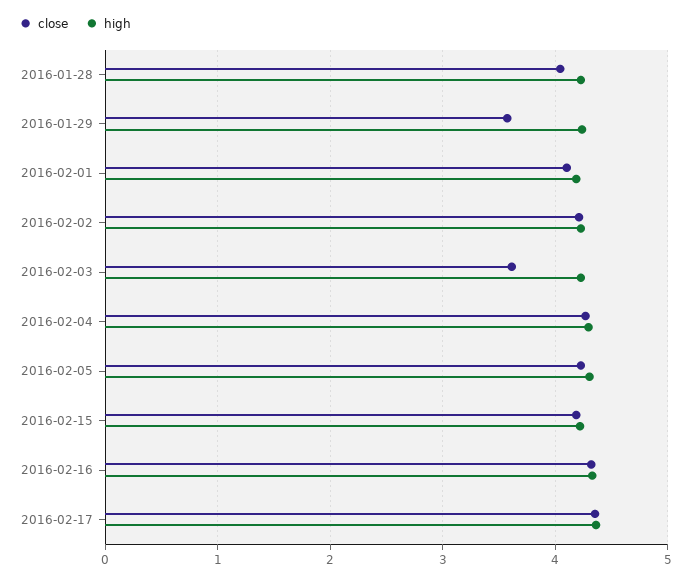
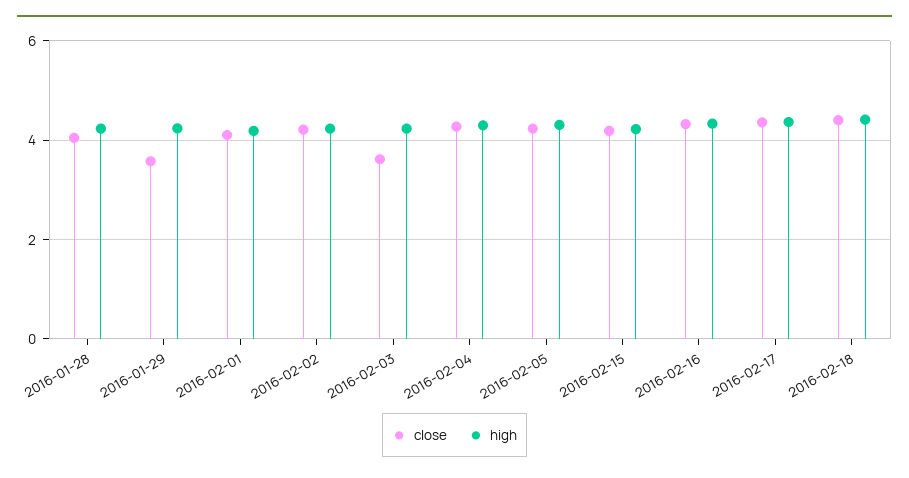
close, 2016-02-18: none -> 4.4
high, 2016-02-18: none -> 4.4

